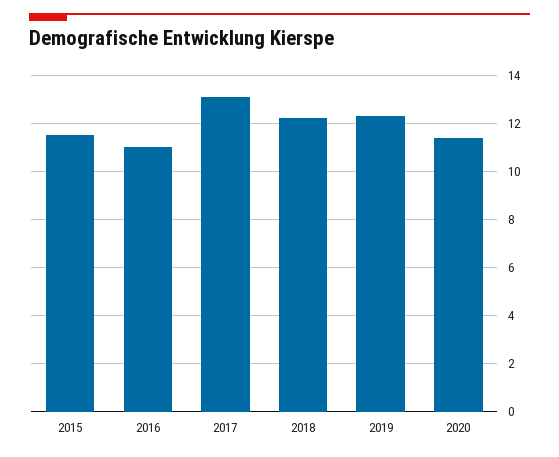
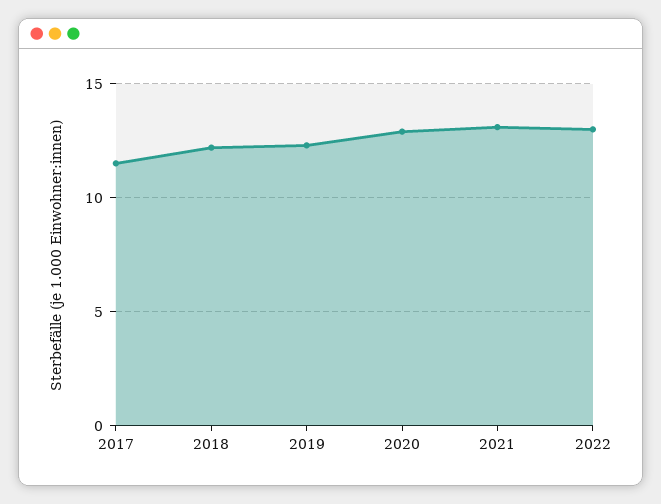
2015: 11.5 -> none
2016: 11 -> none
2017: 13 -> 11.5
2020: 11.5 -> 13
2021: none -> 13
2022: none -> 13

